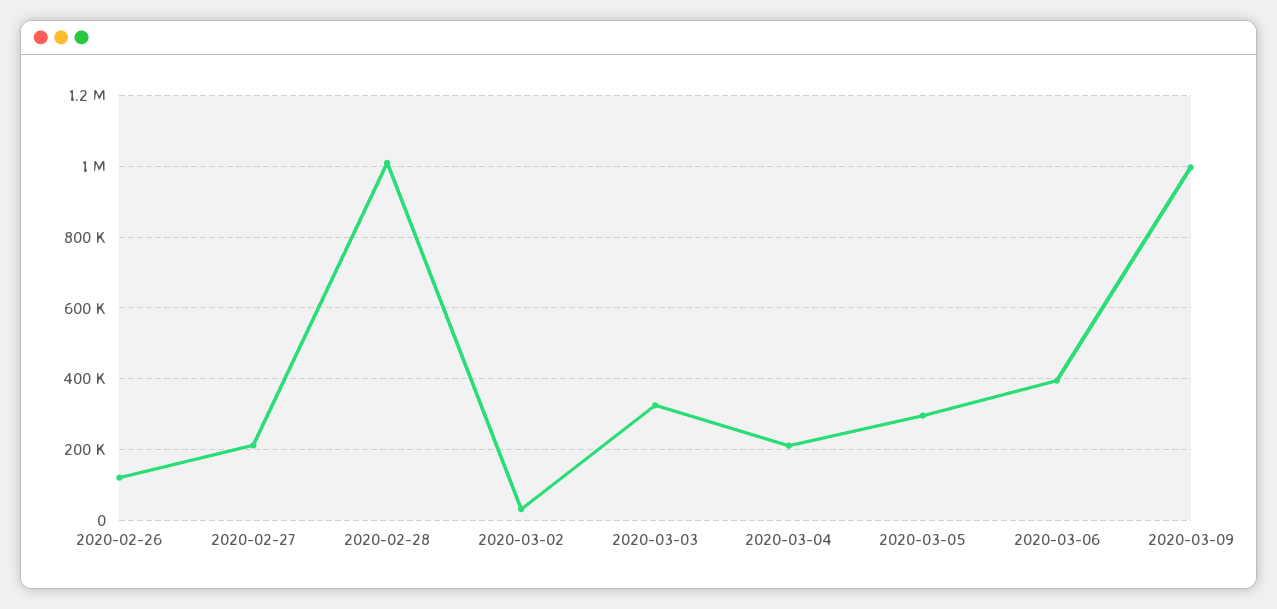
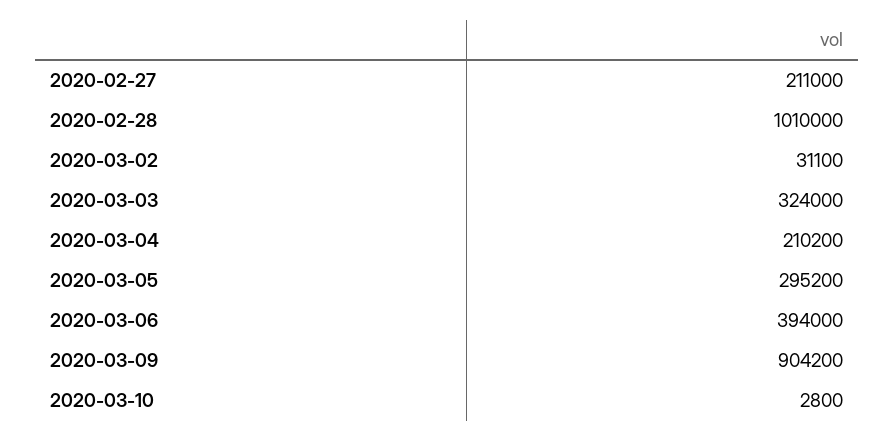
2020-02-26: 120000 -> none
2020-03-09: 1000000 -> 904200
2020-03-10: none -> 2800

